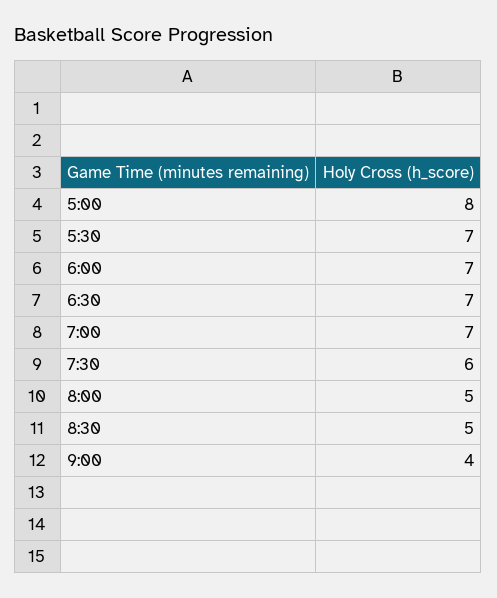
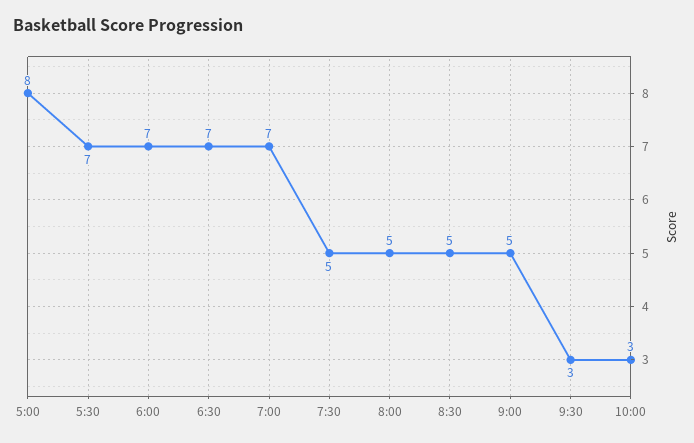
7:30: 6 -> 5
9:00: 4 -> 5
9:30: none -> 3
10:00: none -> 3

